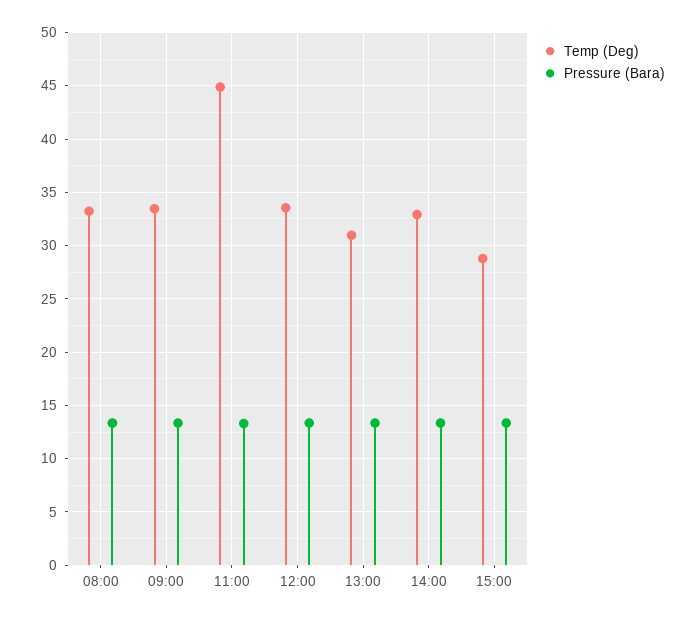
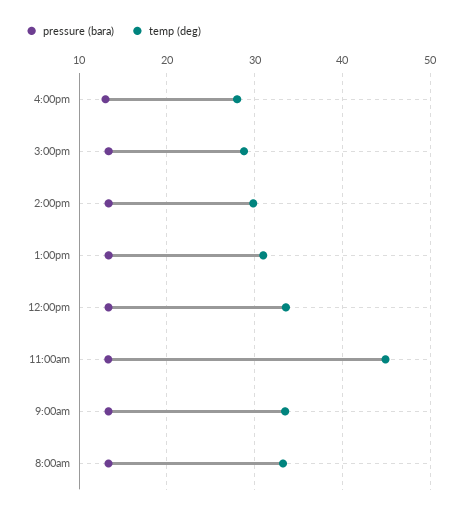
Temp (Deg), 14:00: 33 -> 30
Pressure (Bara), 4:00pm: none -> 13
Temp (Deg), 4:00pm: none -> 28

